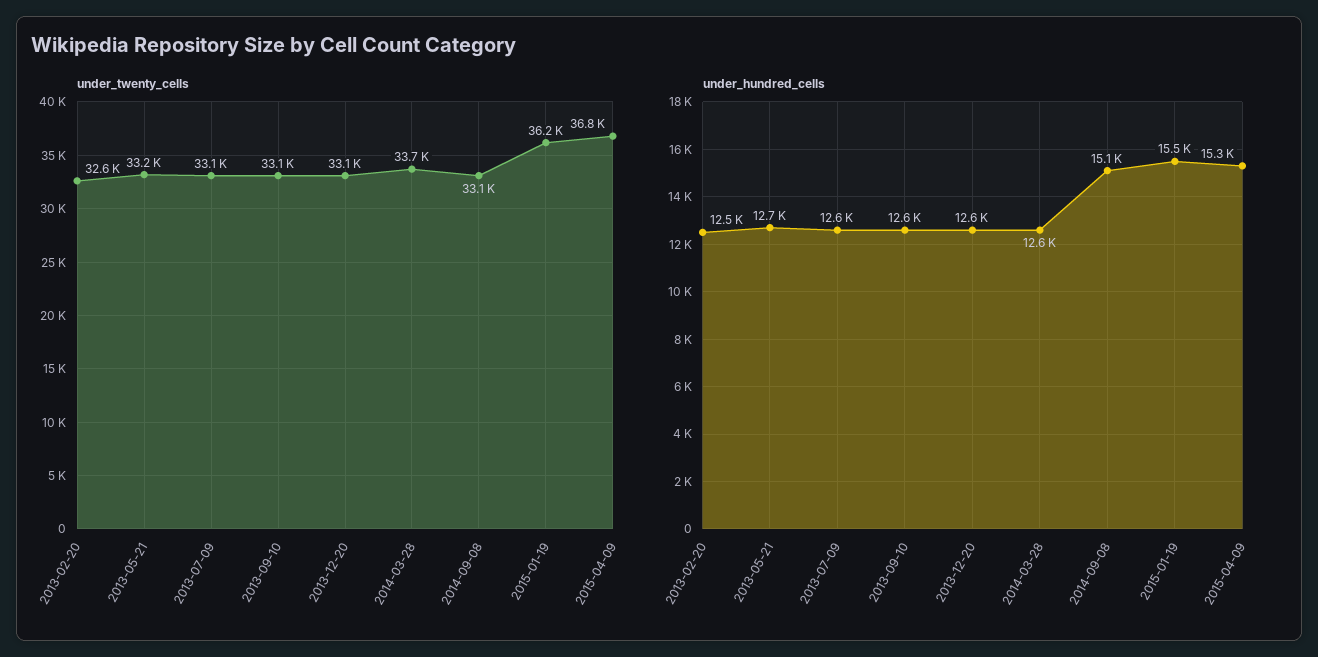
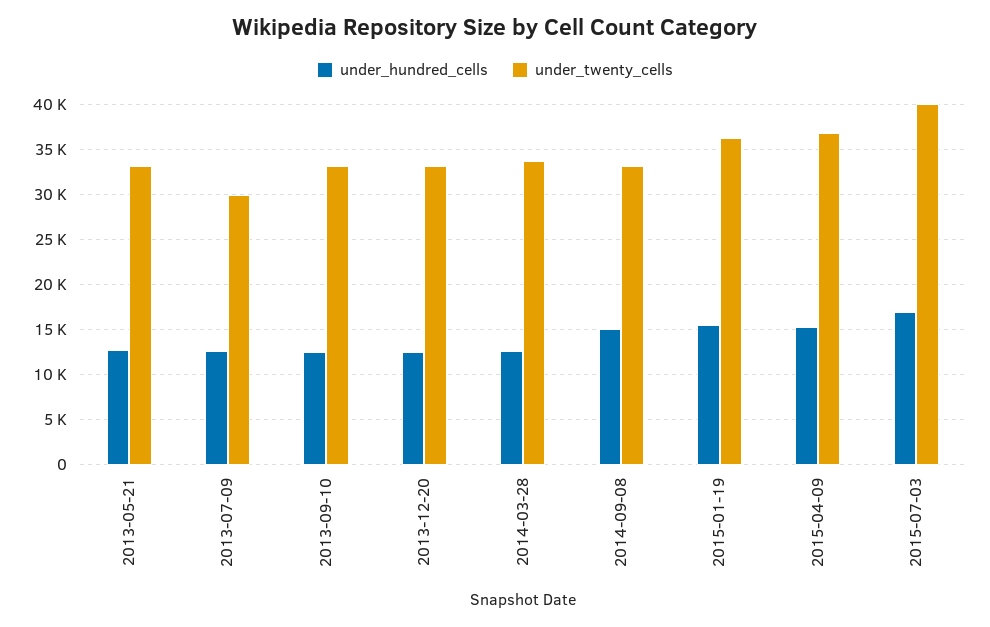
under_twenty_cells, 2013-02-20: 32600 -> none
under_twenty_cells, 2013-07-09: 33100 -> 30000
under_hundred_cells, 2013-02-20: 12500 -> none
under_hundred_cells, 2015-07-03: none -> 17000
under_twenty_cells, 2015-07-03: none -> 40000

